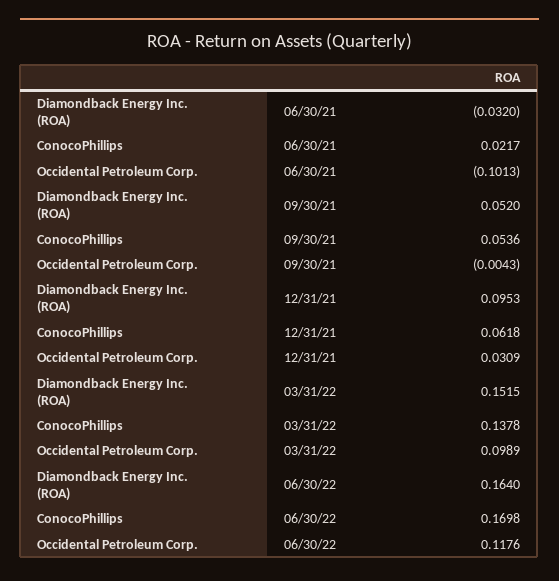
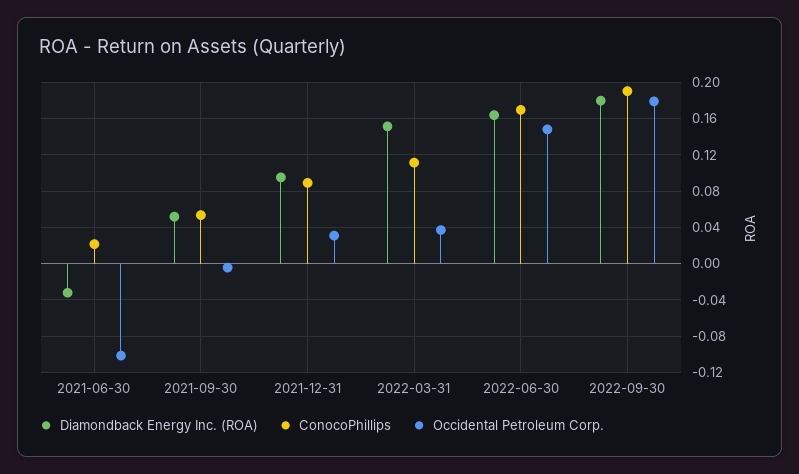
ConocoPhillips, 12/31/21: 0.0618 -> 0.09
ConocoPhillips, 03/31/22: 0.1378 -> 0.11
Occidental Petroleum Corp., 03/31/22: 0.0989 -> 0.04
Occidental Petroleum Corp., 06/30/22: 0.1176 -> 0.15
Diamondback Energy Inc. (ROA), 2022-09-30: none -> 0.18
ConocoPhillips, 2022-09-30: none -> 0.19
Occidental Petroleum Corp., 2022-09-30: none -> 0.18

